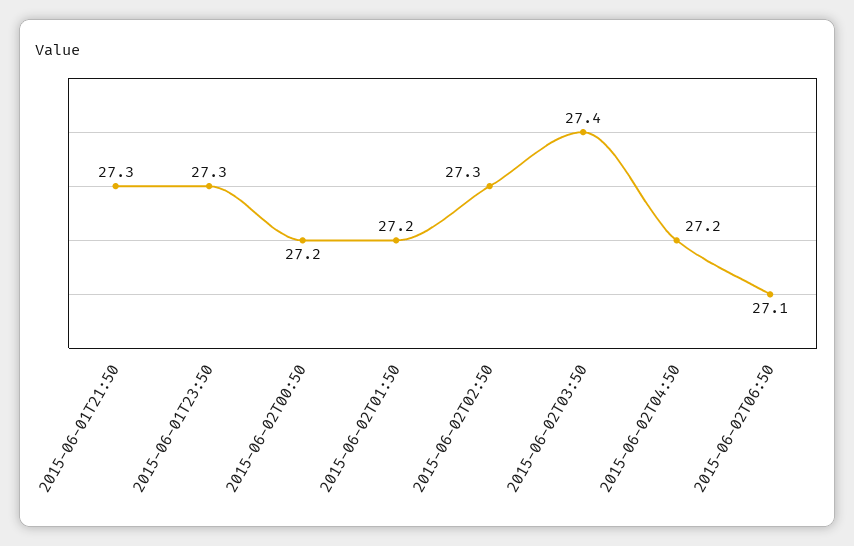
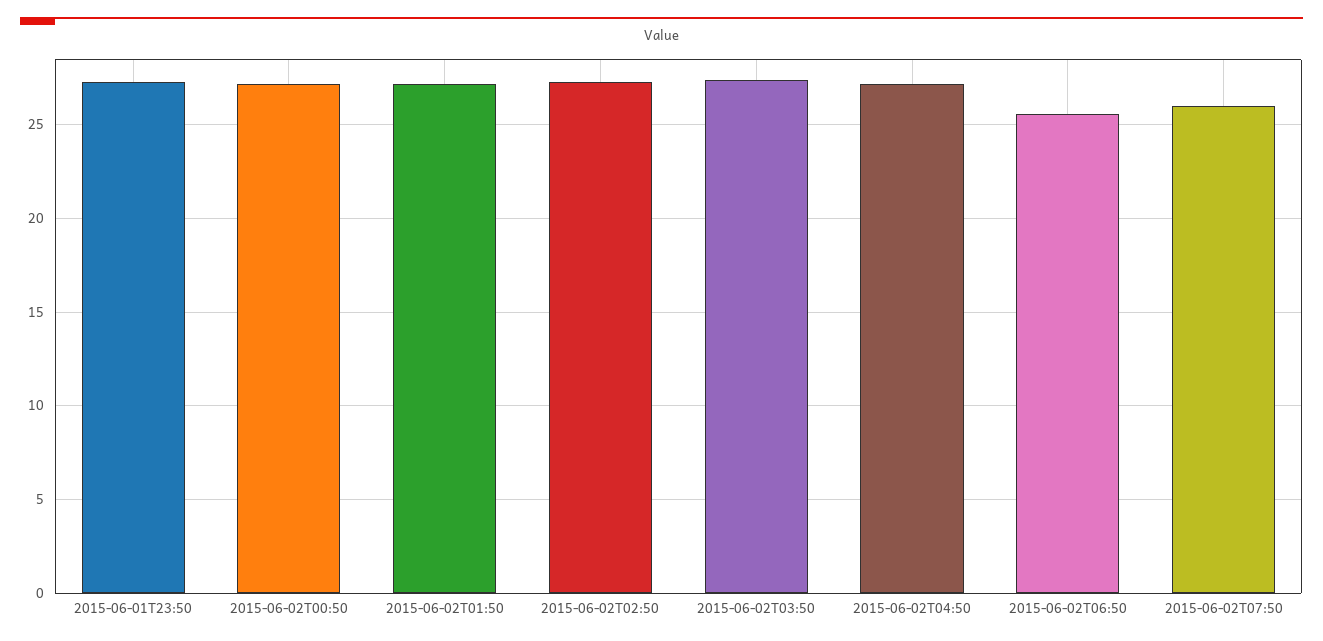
2015-06-01T21:50: 27.3 -> none
2015-06-02T06:50: 27.1 -> 25.5
2015-06-02T07:50: none -> 26

